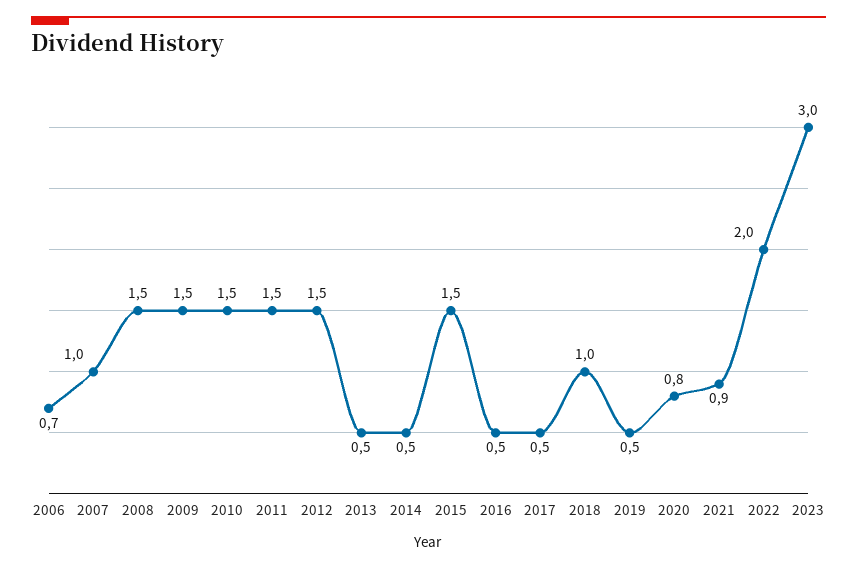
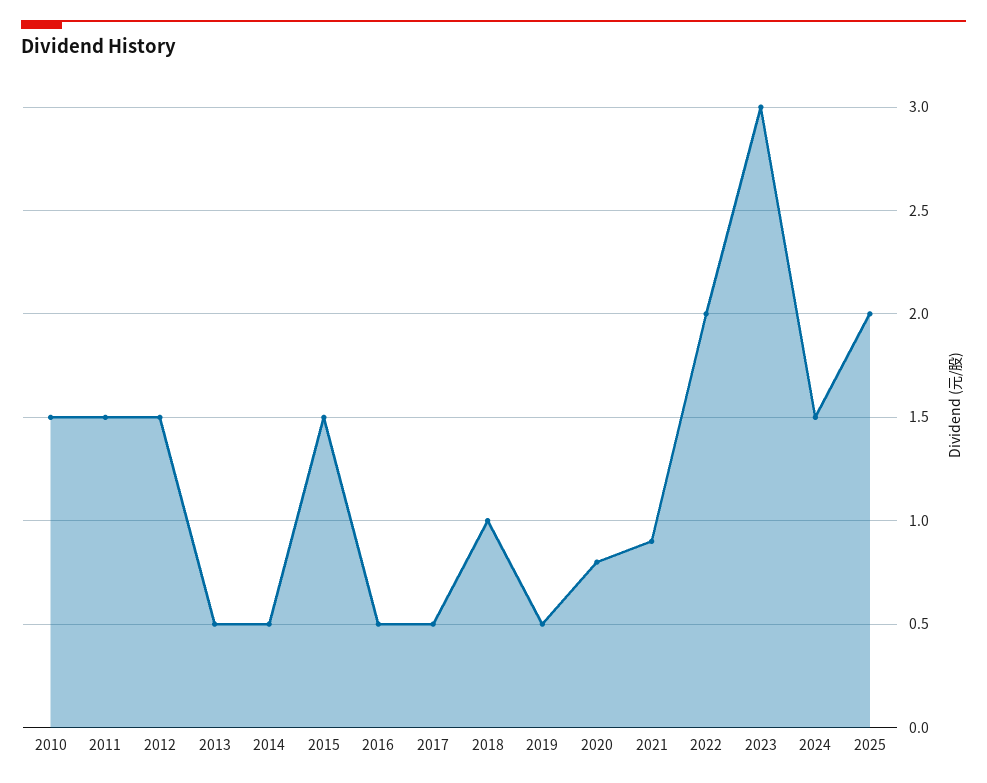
2006: 0.7 -> none
2007: 1 -> none
2008: 1.5 -> none
2009: 1.5 -> none
2024: none -> 1.5
2025: none -> 2

